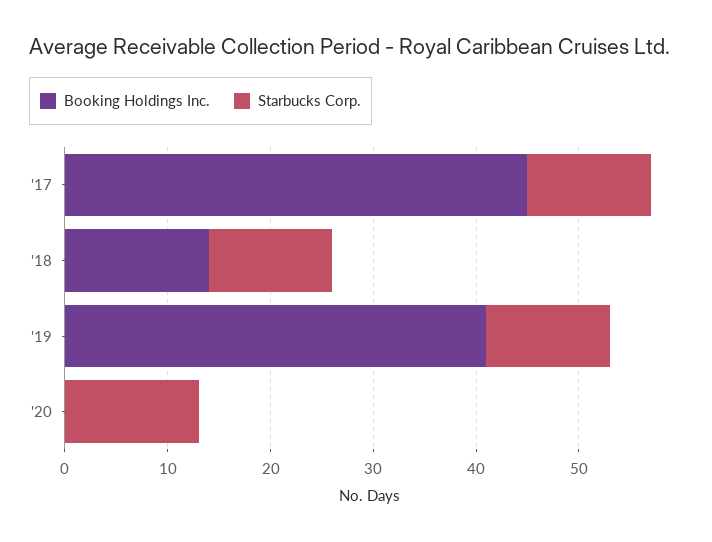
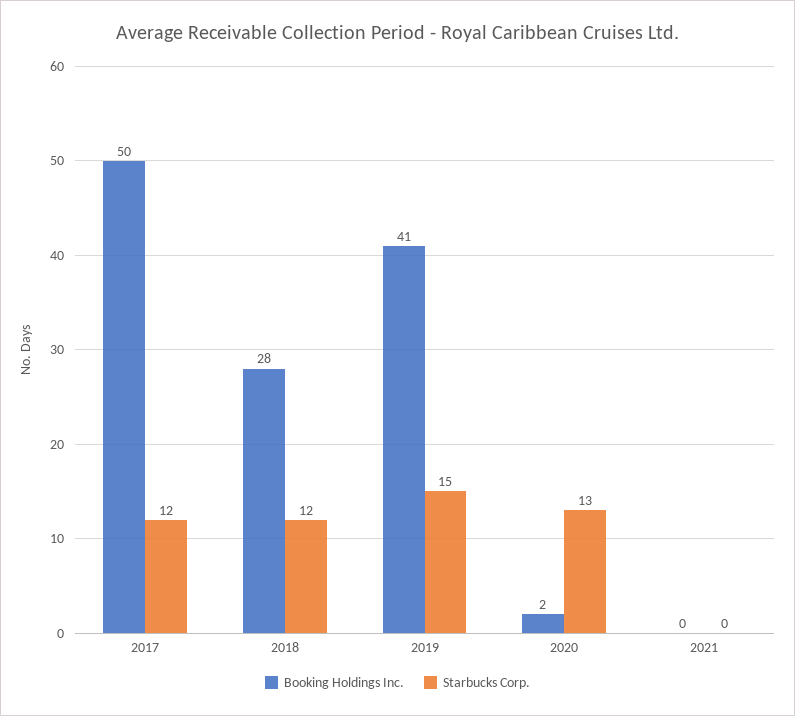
Booking Holdings Inc., '17: 45 -> 50
Booking Holdings Inc., '18: 14 -> 28
Starbucks Corp., '19: 12 -> 15
Booking Holdings Inc., '20: 0 -> 2
Booking Holdings Inc., 2021: none -> 0
Starbucks Corp., 2021: none -> 0

